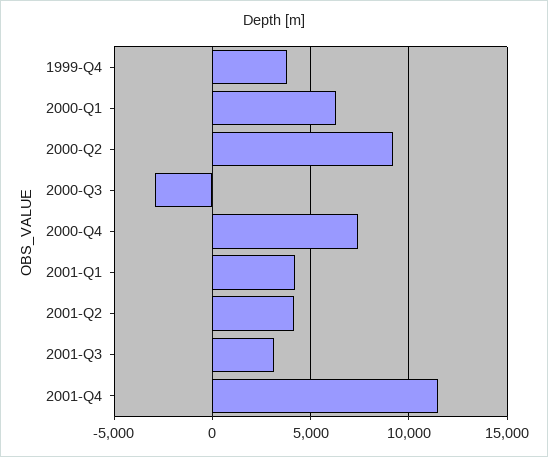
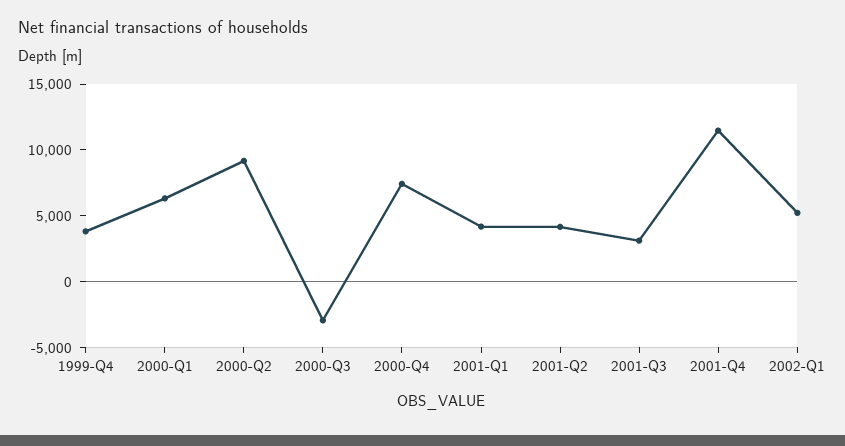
2002-Q1: none -> 5000

